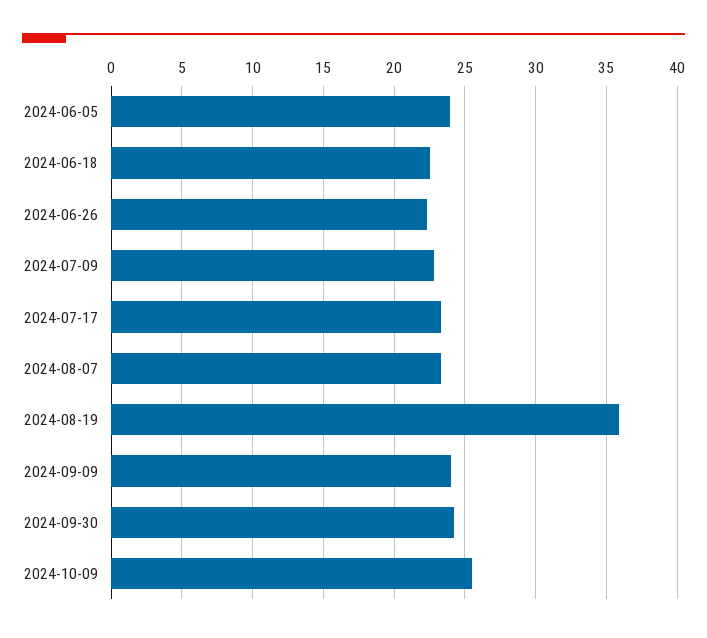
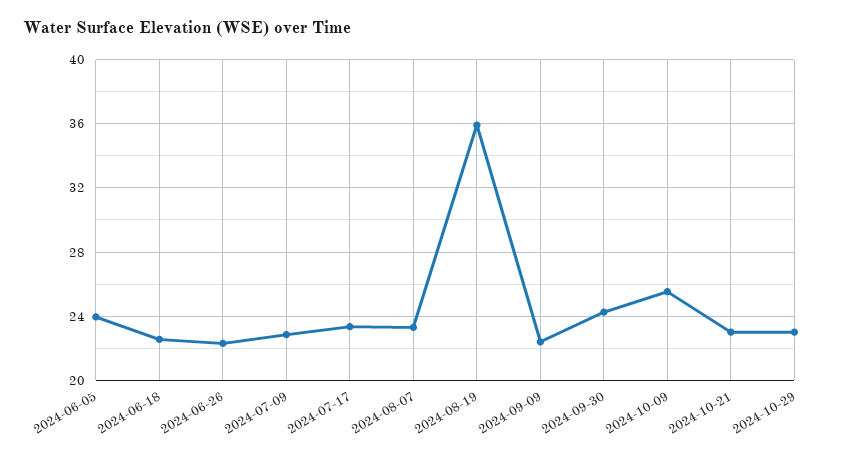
2024-09-09: 24 -> 22.5
2024-10-21: none -> 23
2024-10-29: none -> 23

